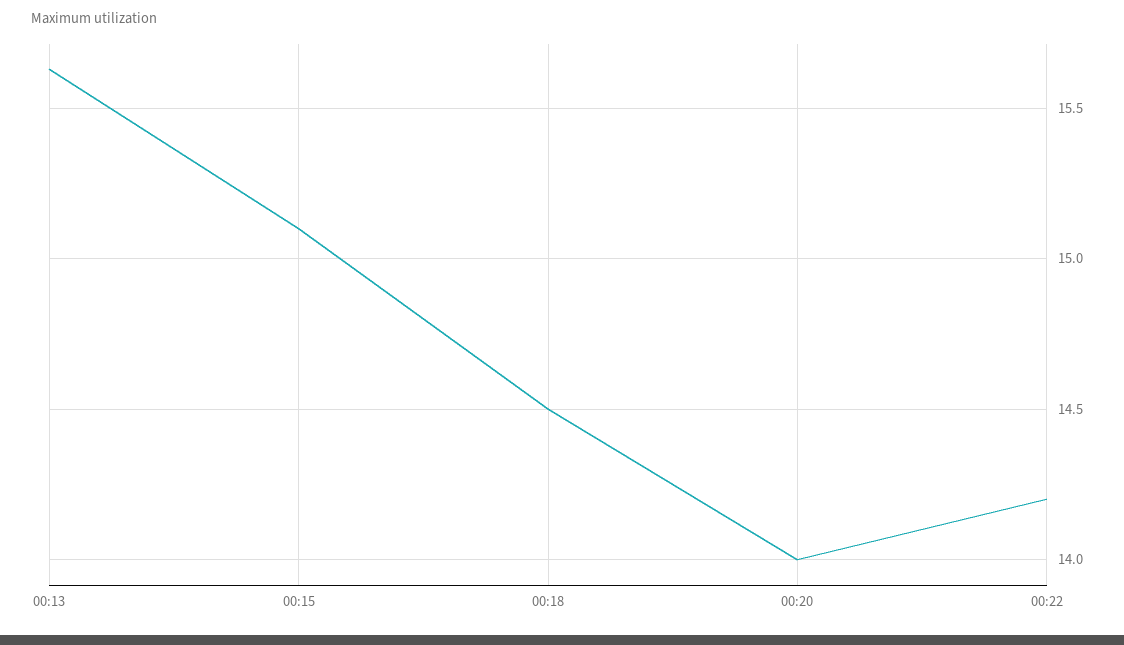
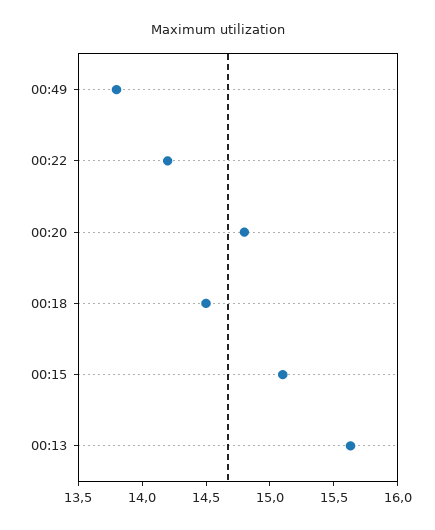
00:20: 14 -> 14.8
00:49: none -> 13.8

